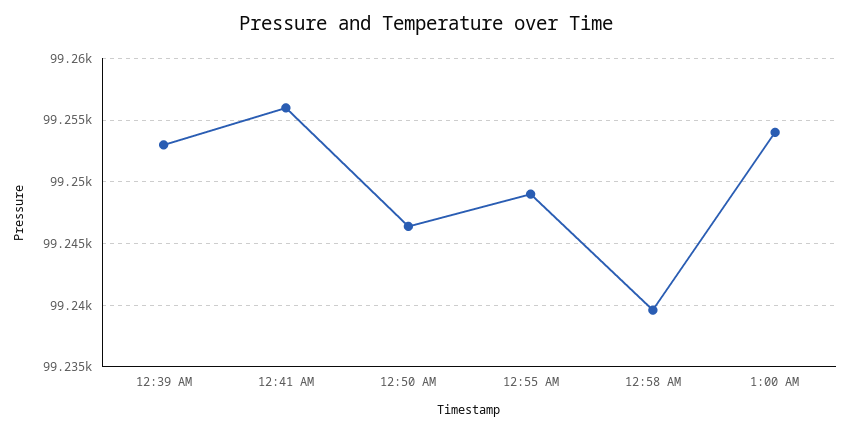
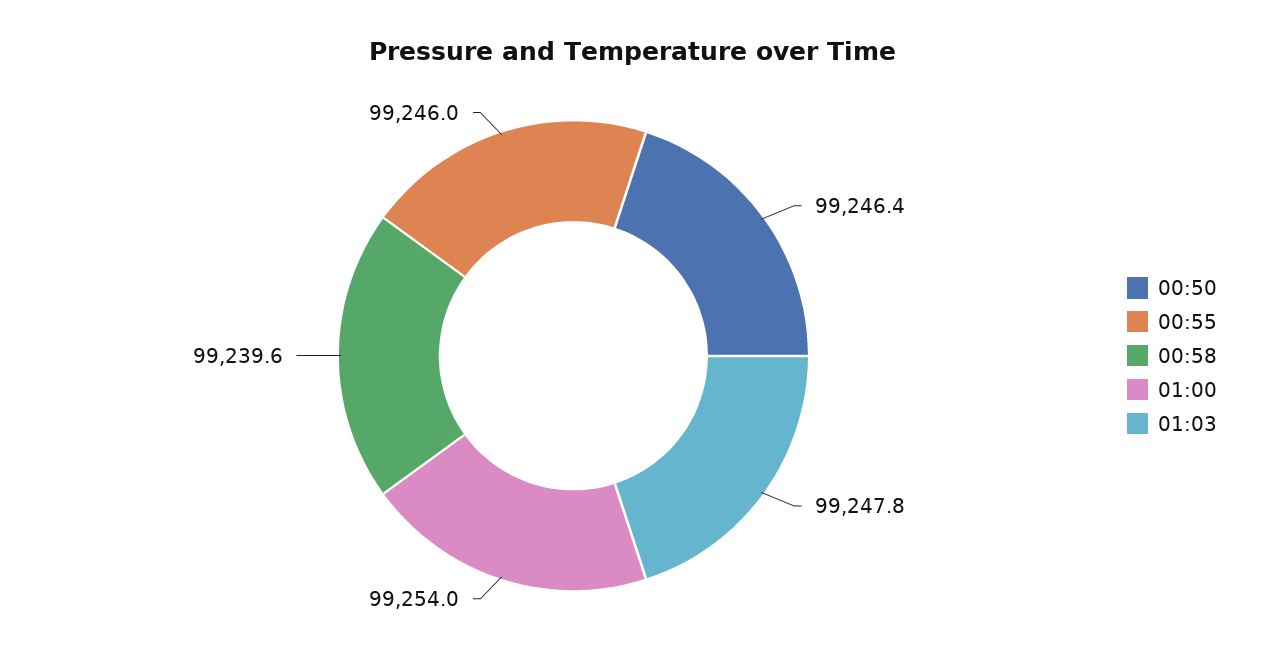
12:39 AM: 99253 -> none
12:41 AM: 99256 -> none
12:55 AM: 99249 -> 99246
01:03: none -> 99247.8

